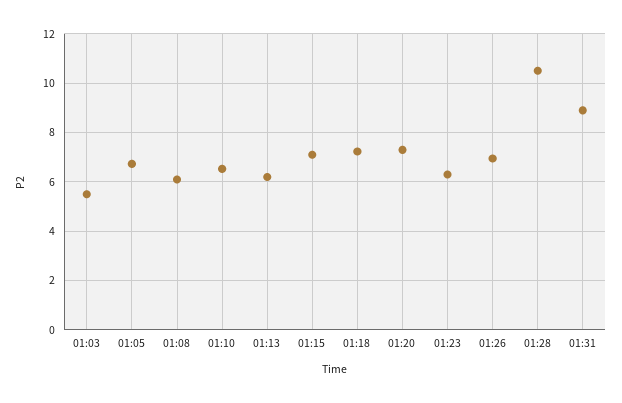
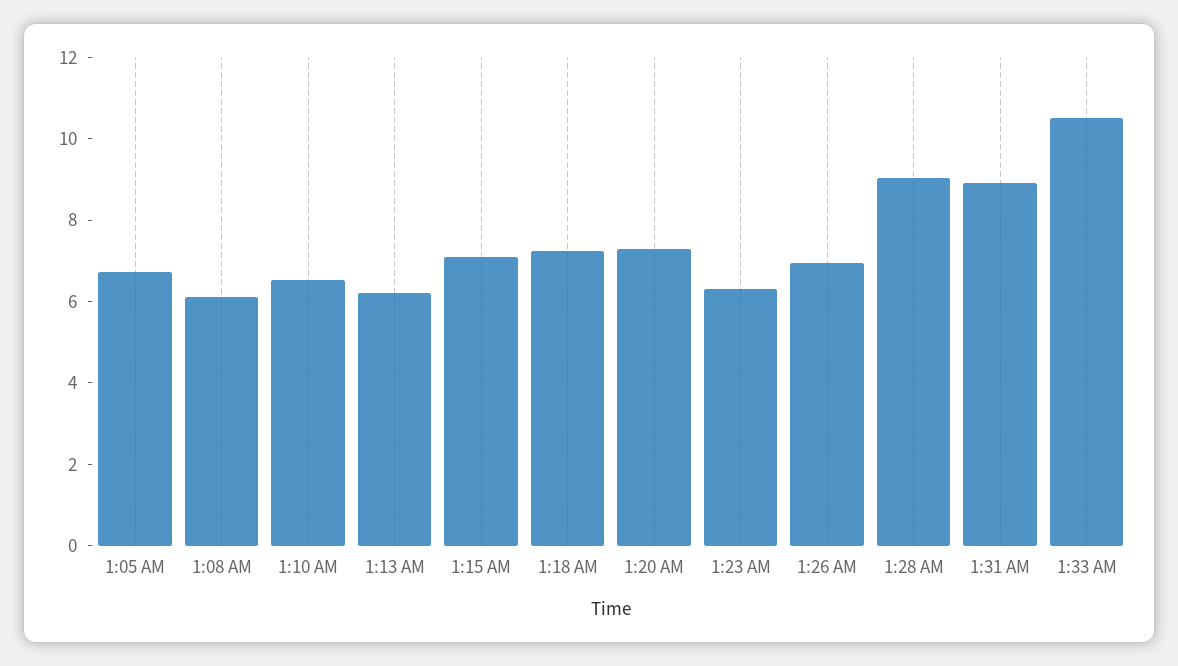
01:03: 5.5 -> none
01:28: 10.5 -> 9
1:33 AM: none -> 10.5

